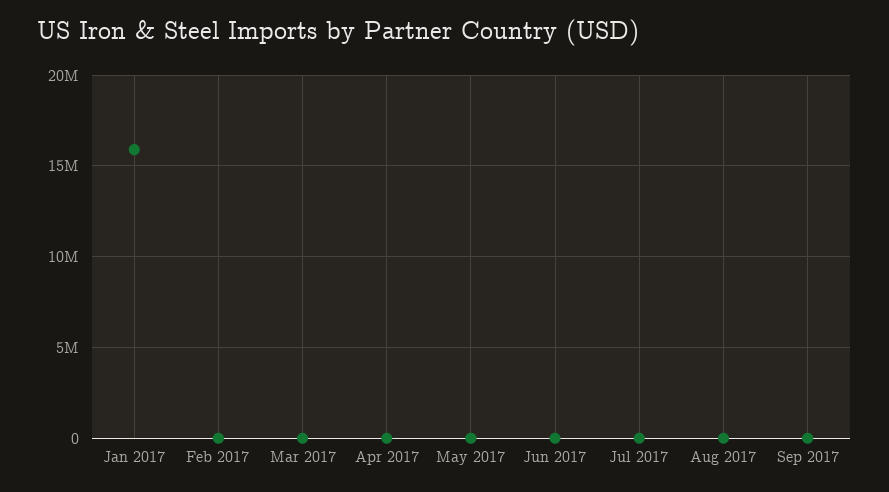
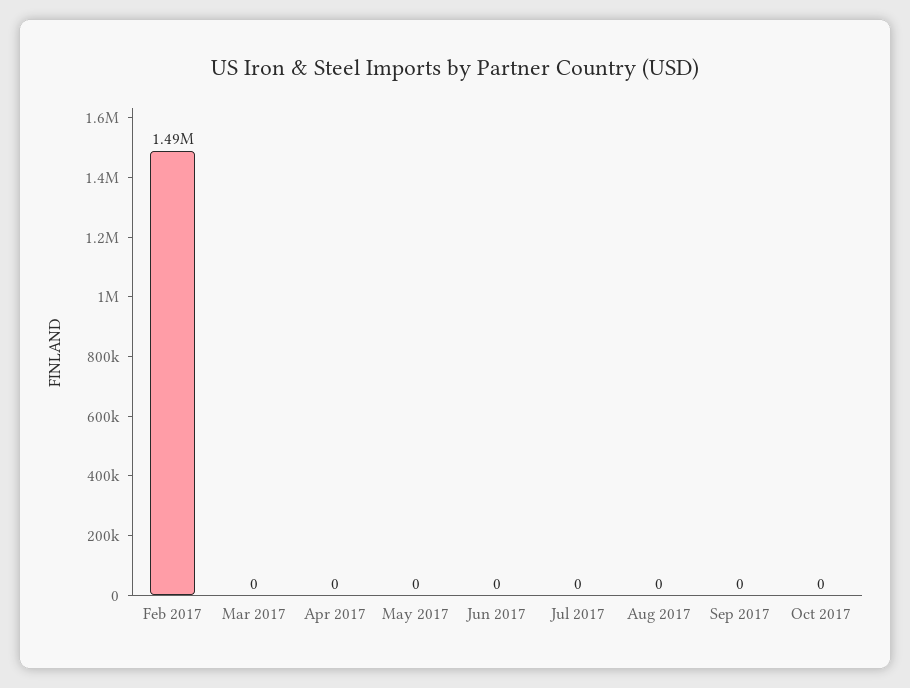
Jan 2017: 16000000 -> none
Feb 2017: 0 -> 1490000
Oct 2017: none -> 0

